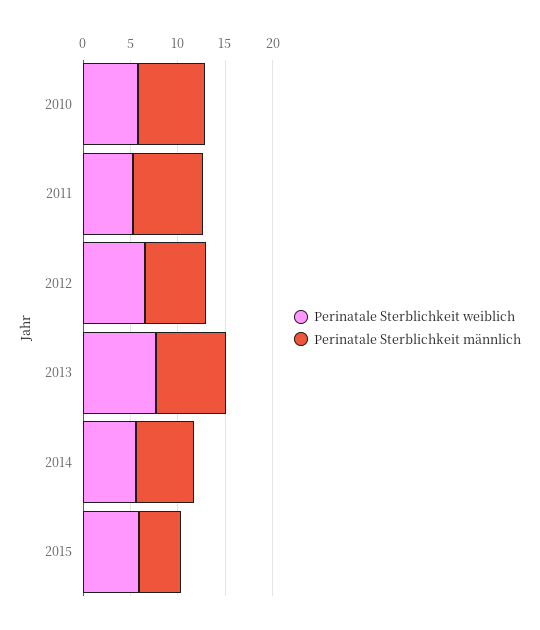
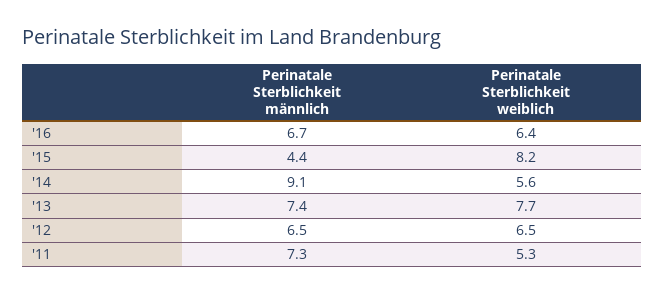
Perinatale Sterblichkeit weiblich, 2010: 6 -> none
Perinatale Sterblichkeit männlich, 2010: 7 -> none
Perinatale Sterblichkeit männlich, 2014: 6 -> 9.1
Perinatale Sterblichkeit weiblich, 2015: 6 -> 8.2
Perinatale Sterblichkeit männlich, '16: none -> 6.7
Perinatale Sterblichkeit weiblich, '16: none -> 6.4

